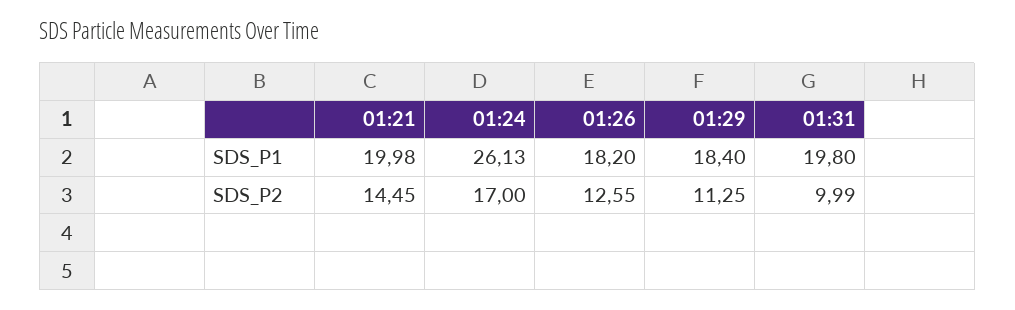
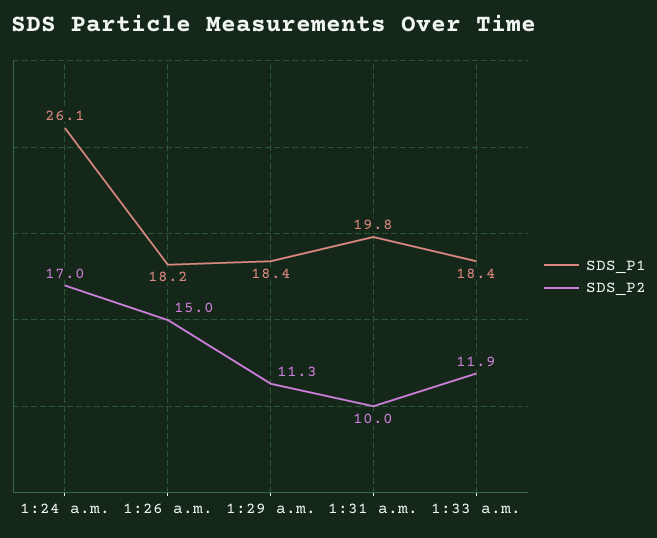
SDS_P1, 01:21: 19.98 -> none
SDS_P2, 01:21: 14.45 -> none
SDS_P2, 01:26: 12.55 -> 15
SDS_P1, 1:33 a.m.: none -> 18.4
SDS_P2, 1:33 a.m.: none -> 11.9

